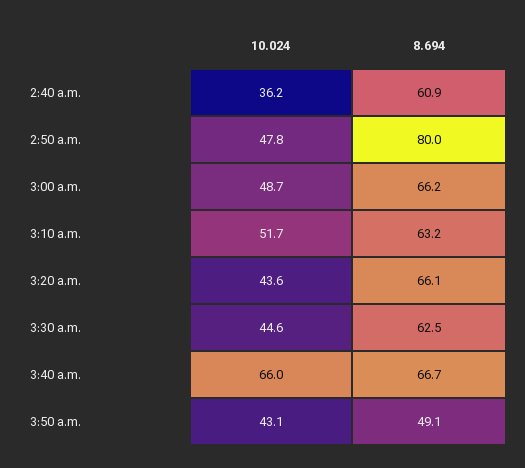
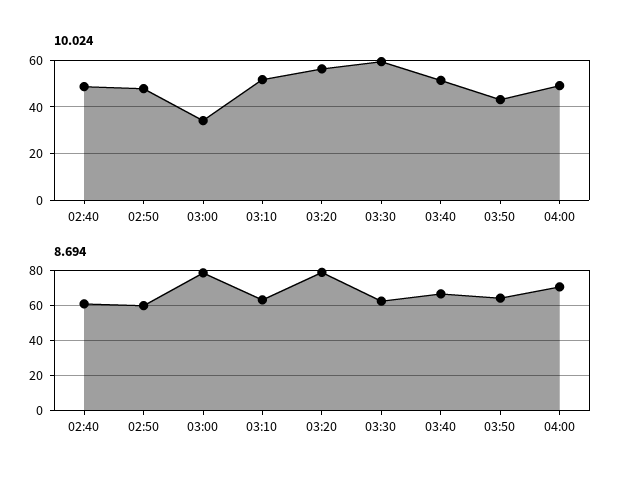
10.024, 2:40 a.m.: 36.2 -> 50
8.694, 2:50 a.m.: 80 -> 60
10.024, 3:00 a.m.: 48.7 -> 35
8.694, 3:00 a.m.: 66.2 -> 80
10.024, 3:20 a.m.: 43.6 -> 55
8.694, 3:20 a.m.: 66.1 -> 80
10.024, 3:30 a.m.: 44.6 -> 60
10.024, 3:40 a.m.: 66 -> 50
8.694, 3:50 a.m.: 49.1 -> 65
10.024, 04:00: none -> 50
8.694, 04:00: none -> 70

